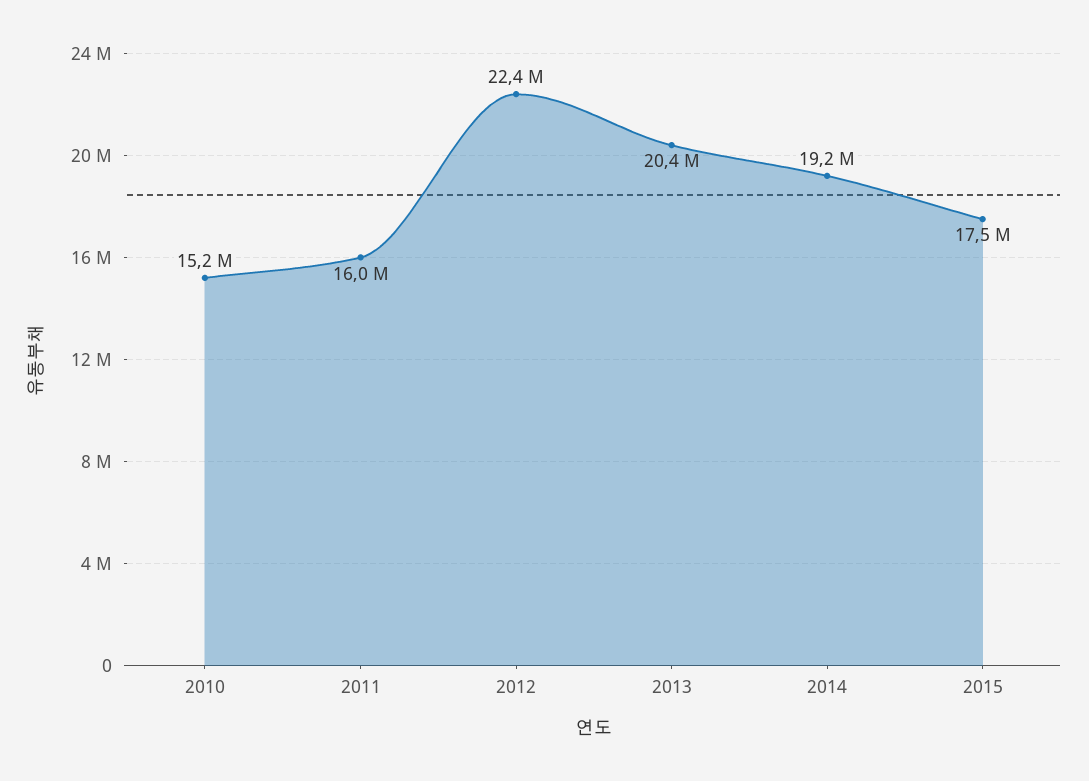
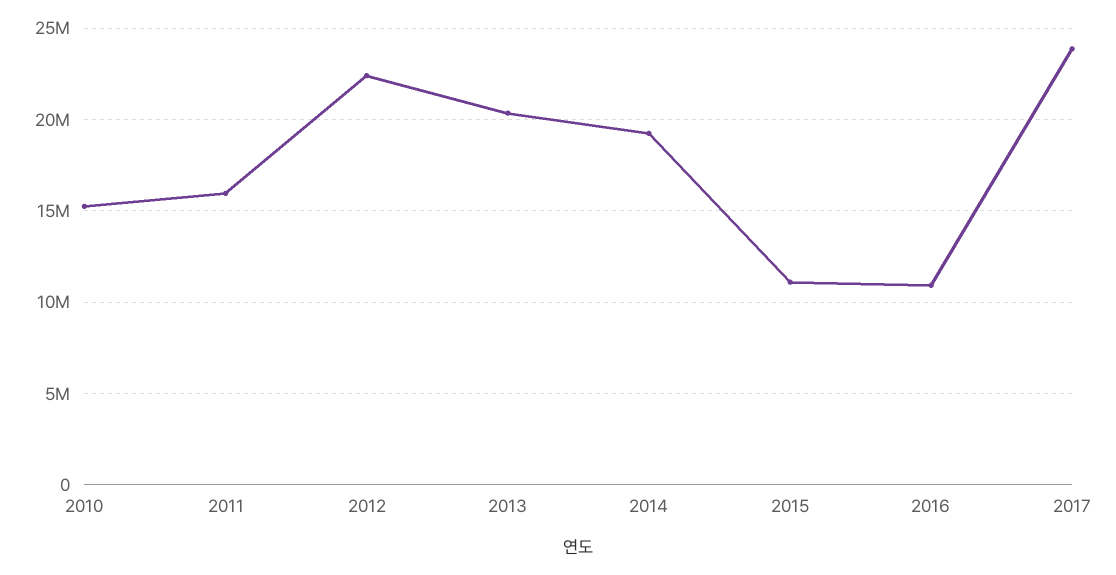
2015: 17500000 -> 11000000
2016: none -> 11000000
2017: none -> 24000000

